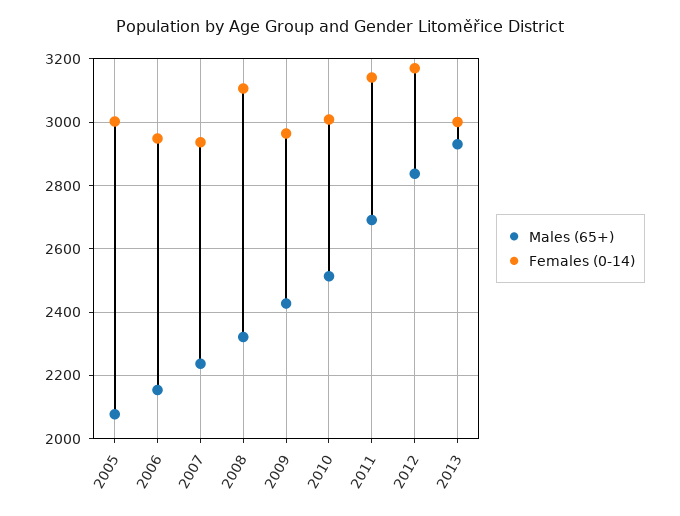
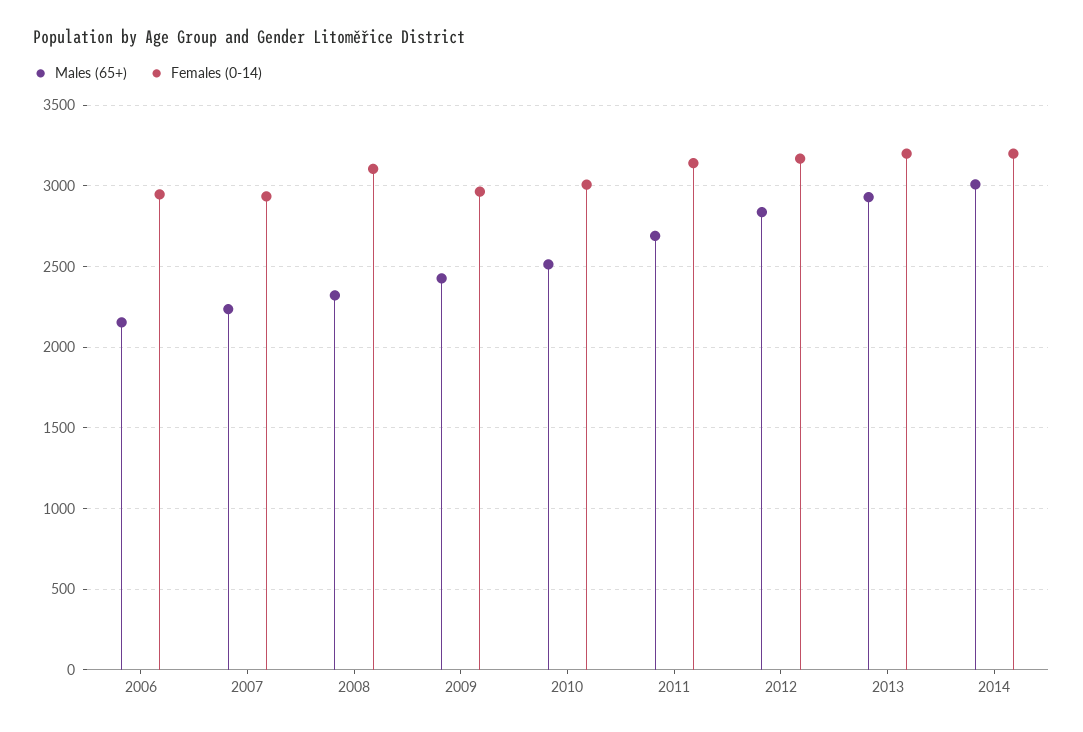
Males (65+), 2005: 2080 -> none
Females (0-14), 2005: 3000 -> none
Females (0-14), 2013: 3000 -> 3200
Males (65+), 2014: none -> 3000
Females (0-14), 2014: none -> 3200

